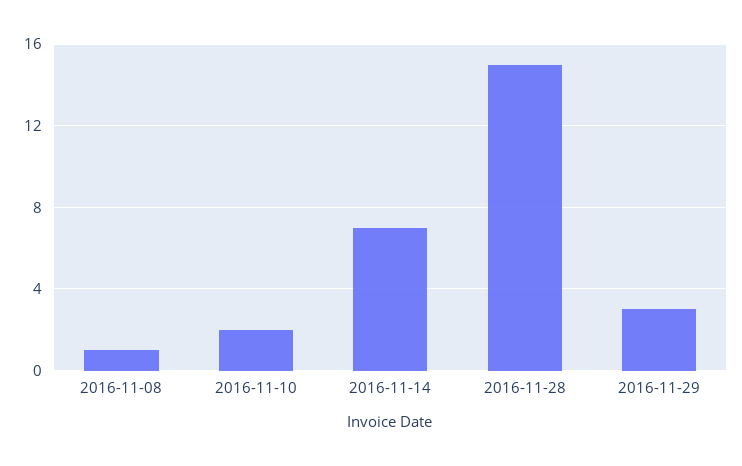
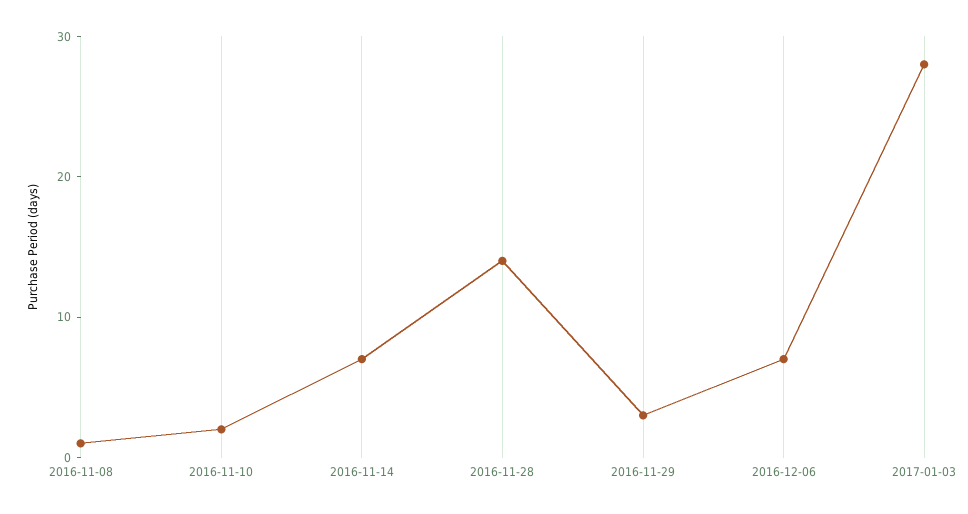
2016-11-28: 15 -> 14
2016-12-06: none -> 7
2017-01-03: none -> 28

